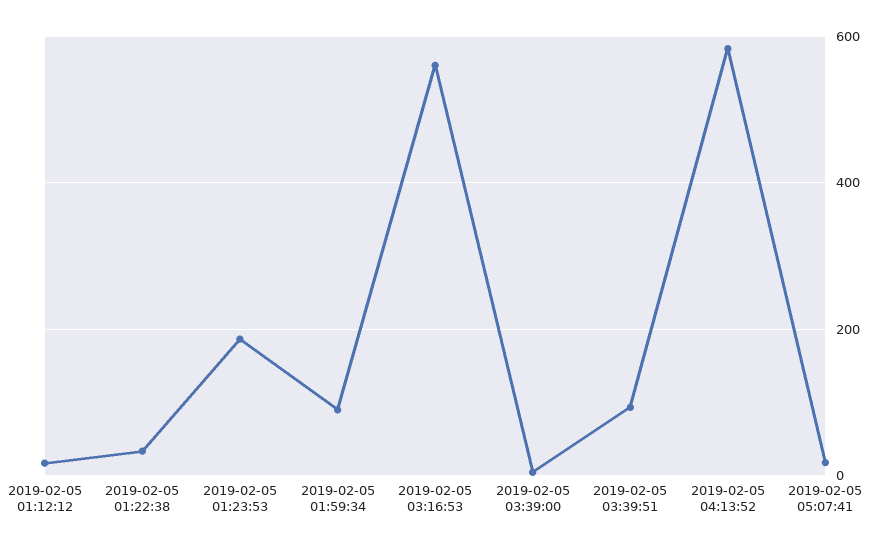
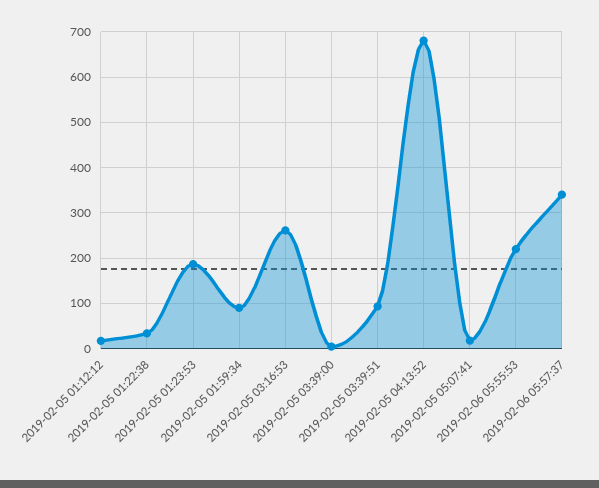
2019-02-05 03:16:53: 560 -> 260
2019-02-05 04:13:52: 580 -> 680
2019-02-06 05:55:53: none -> 220
2019-02-06 05:57:37: none -> 340

